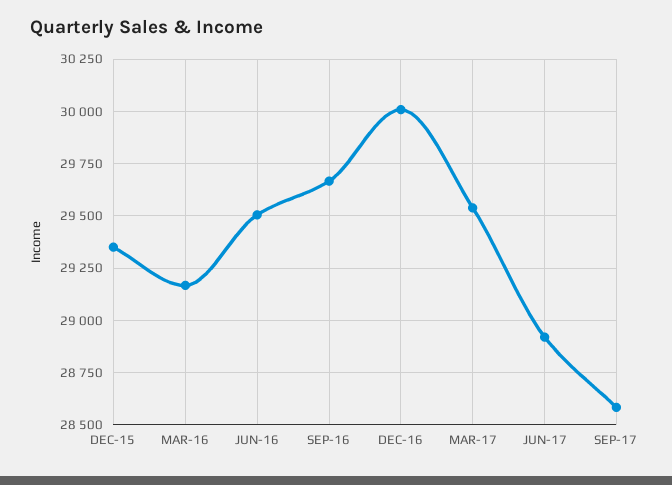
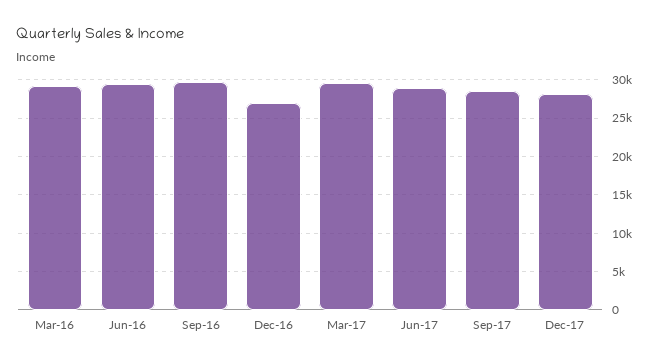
DEC-15: 29350 -> none
DEC-16: 30000 -> 27000
Dec-17: none -> 28000

